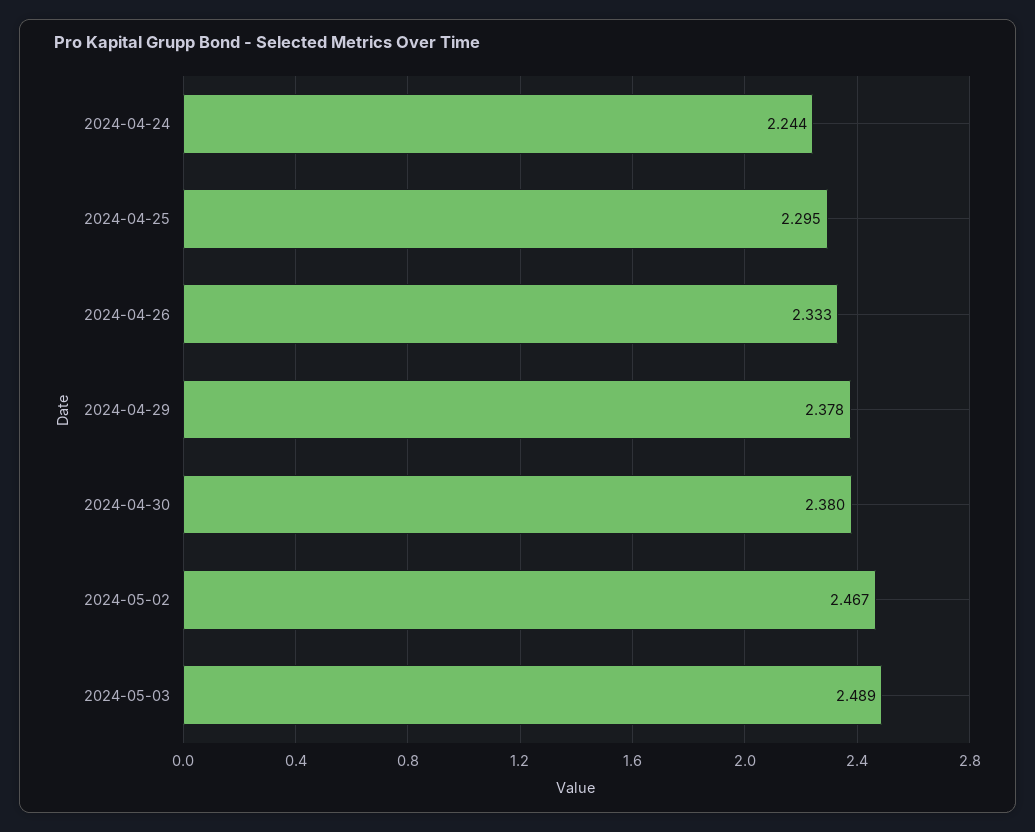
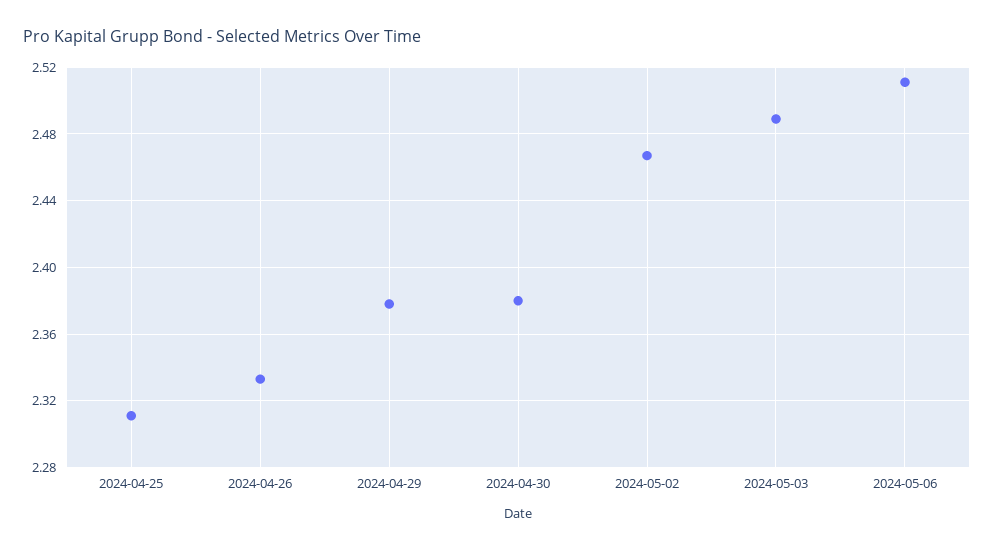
2024-04-24: 2.244 -> none
2024-04-25: 2.295 -> 2.31
2024-05-06: none -> 2.51

